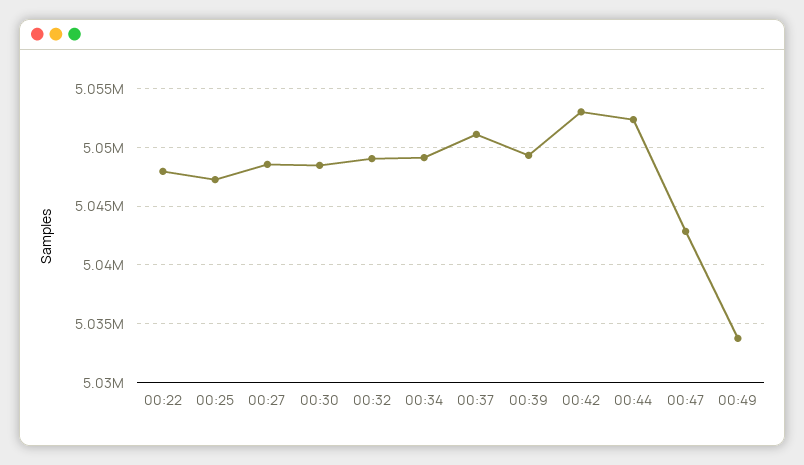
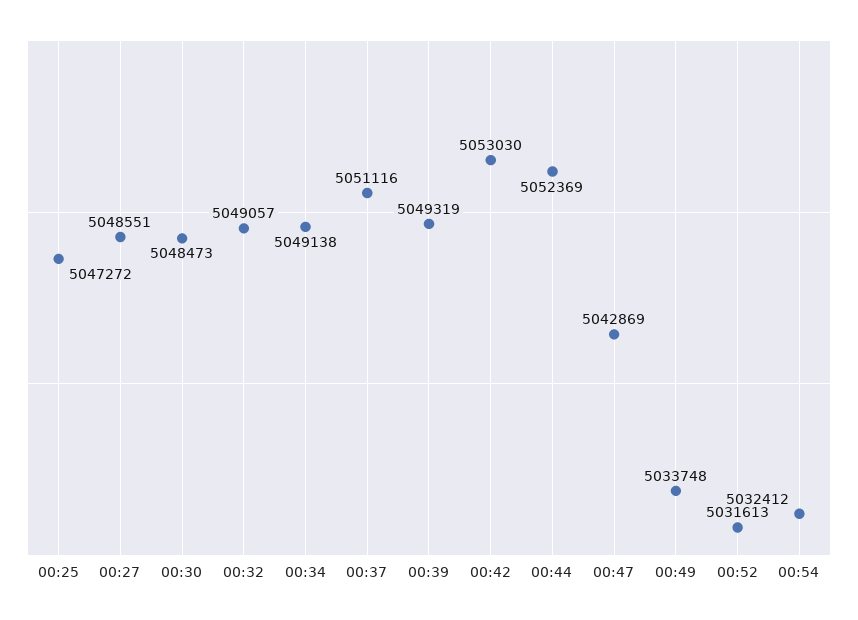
00:22: 5048000 -> none
00:52: none -> 5031613
00:54: none -> 5032412

